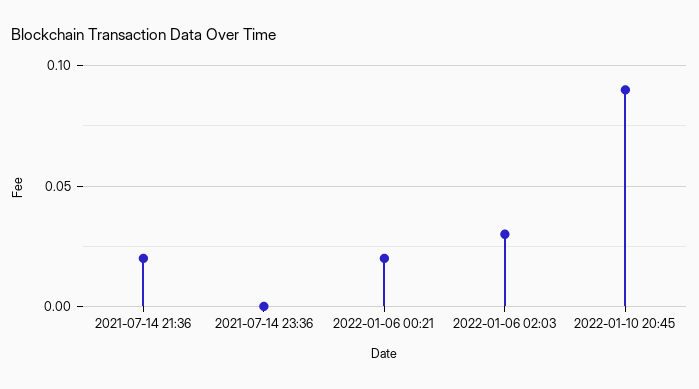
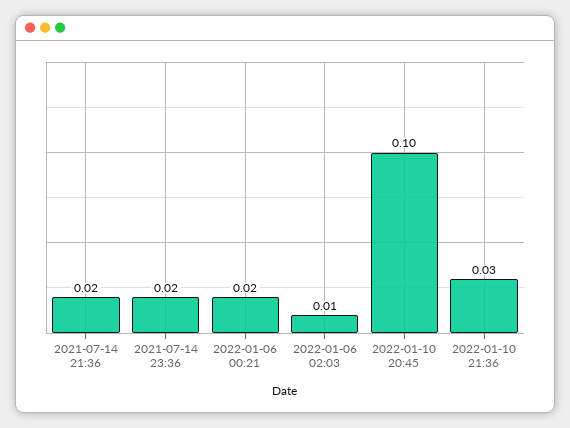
2021-07-14 23:36: 0 -> 0.02
2022-01-06 02:03: 0.03 -> 0.01
2022-01-10 20:45: 0.09 -> 0.1
2022-01-10 21:36: none -> 0.03

